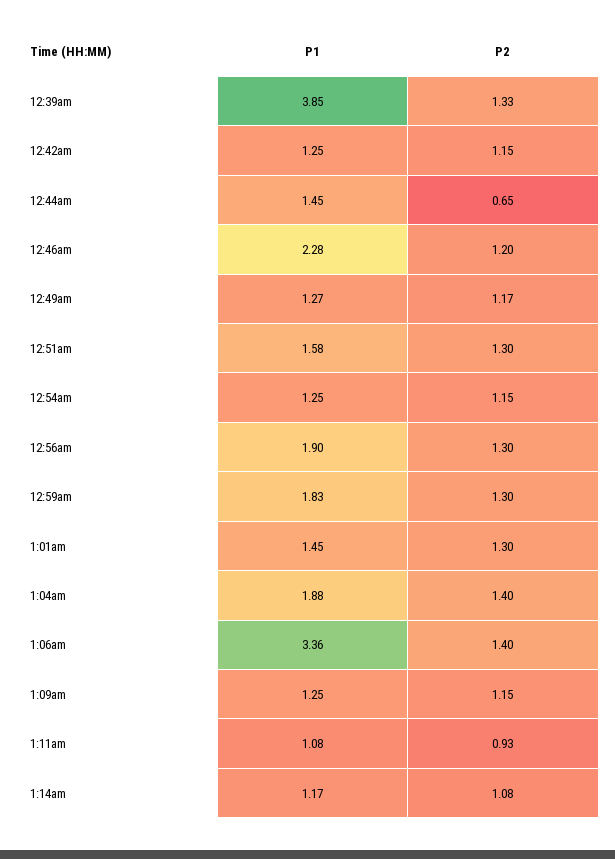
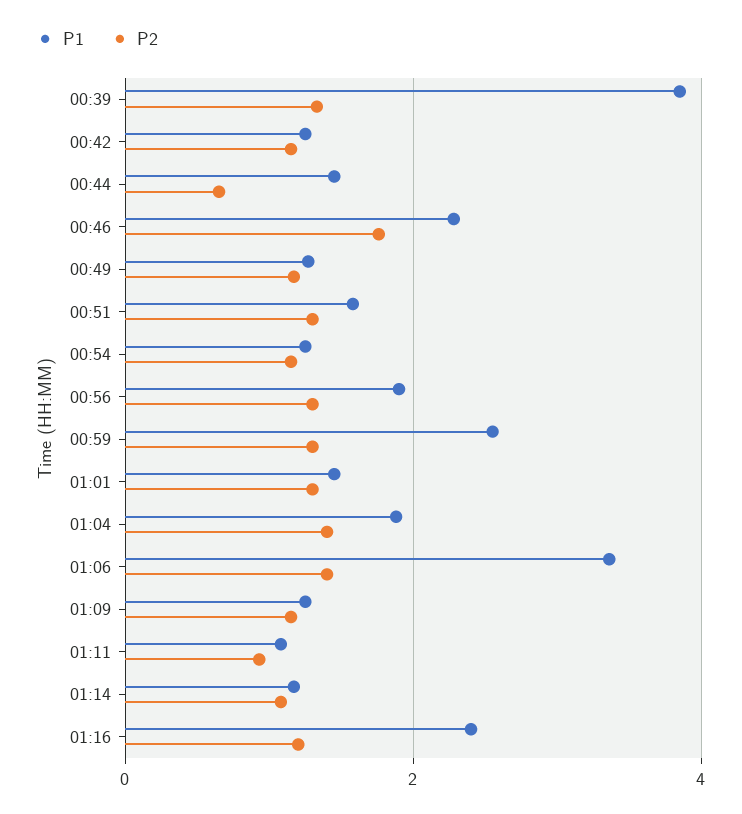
P2, 12:46am: 1.2 -> 1.8
P1, 12:59am: 1.83 -> 2.6
P1, 01:16: none -> 2.4
P2, 01:16: none -> 1.2

